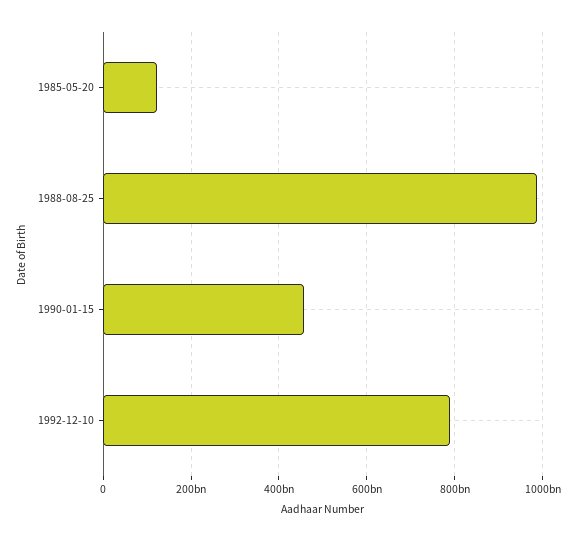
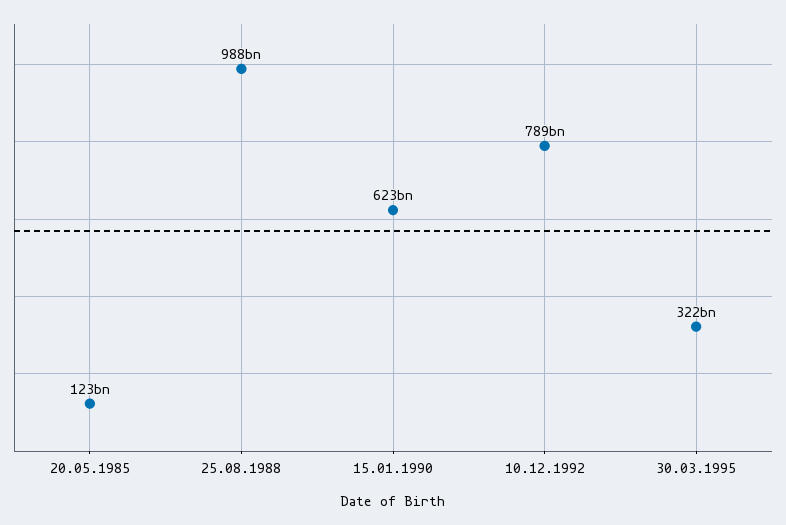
1990-01-15: 460000000000 -> 623000000000
30.03.1995: none -> 322000000000

